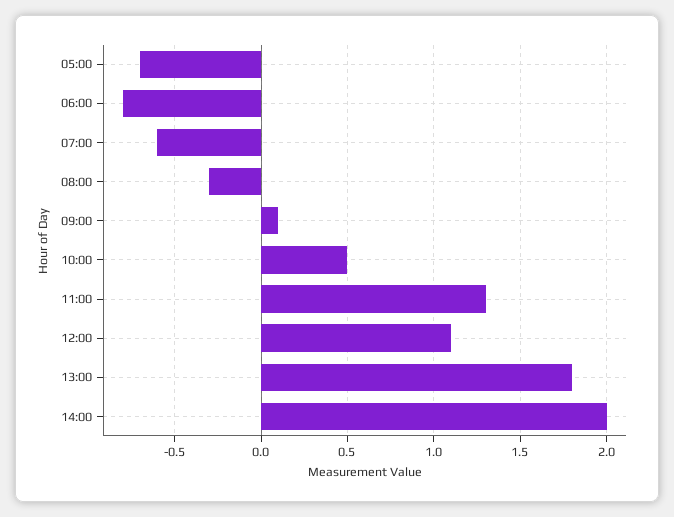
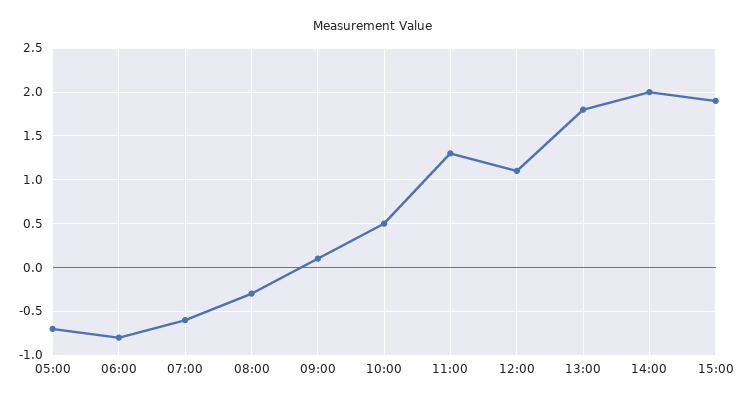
15:00: none -> 1.9

